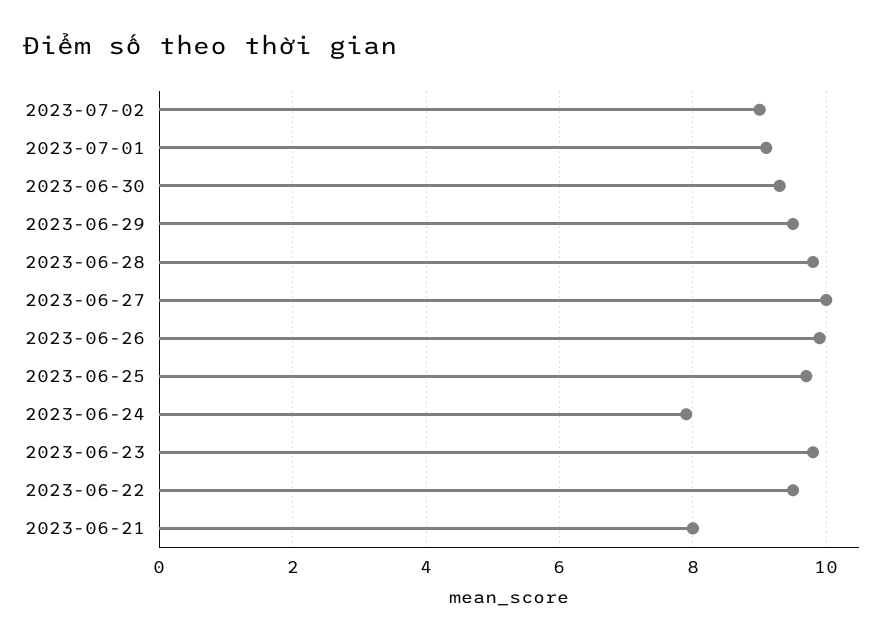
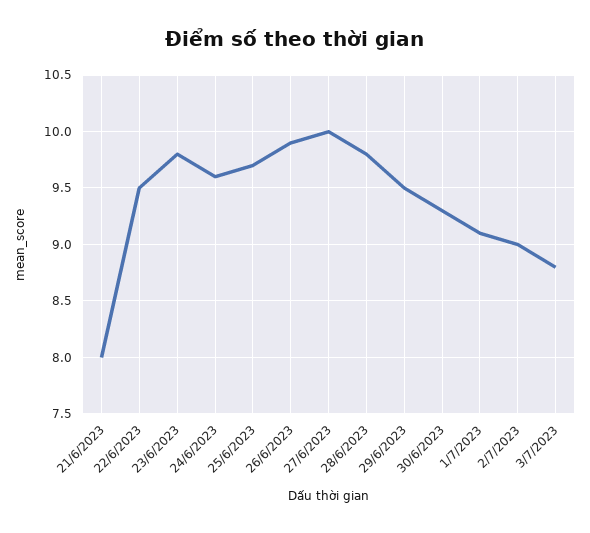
2023-06-24: 8 -> 9.6
3/7/2023: none -> 8.8

